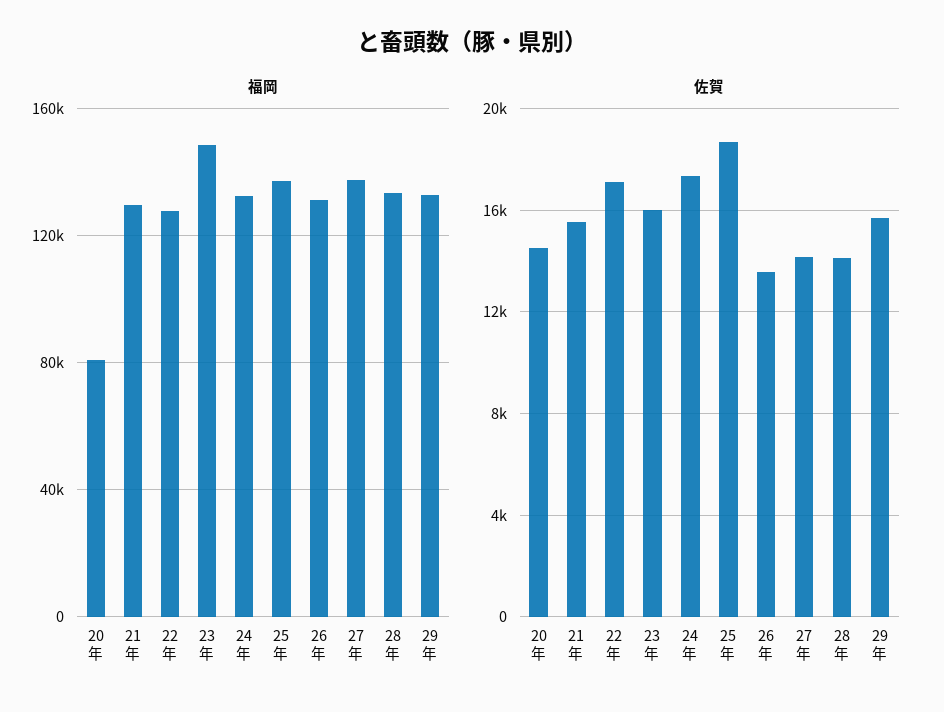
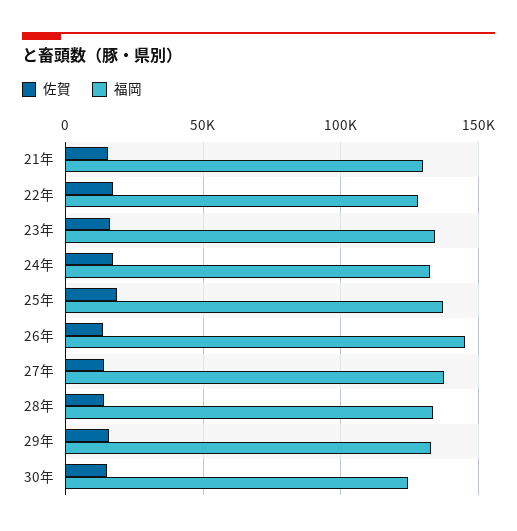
福岡, 20年: 80000 -> none
福岡, 23年: 150000 -> 135000
福岡, 26年: 130000 -> 145000
佐賀, 20年: 14500 -> none
佐賀, 30年: none -> 15000
福岡, 30年: none -> 125000

